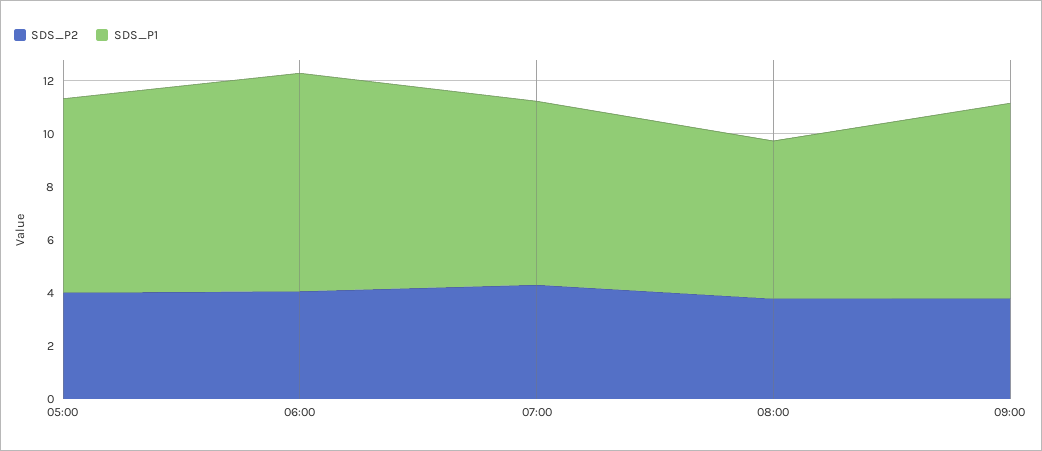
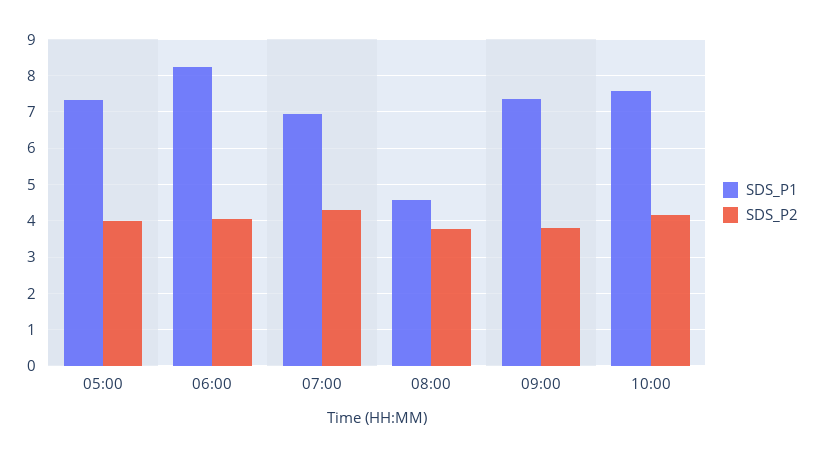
SDS_P1, 08:00: 6 -> 4.6
SDS_P1, 10:00: none -> 7.6
SDS_P2, 10:00: none -> 4.2

